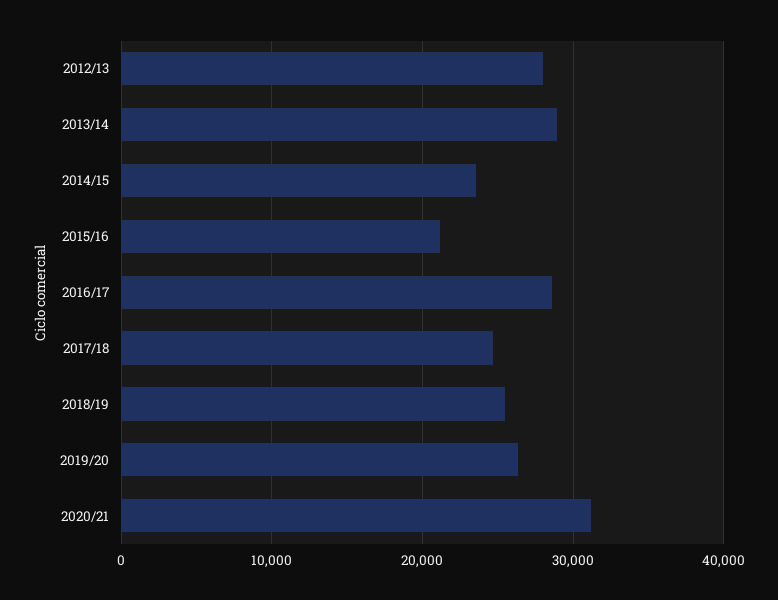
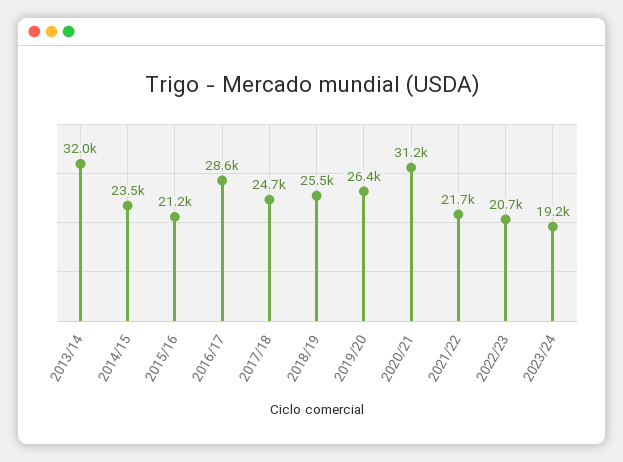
2012/13: 28000 -> none
2013/14: 29000 -> 32000
2021/22: none -> 21700
2022/23: none -> 20700
2023/24: none -> 19200

